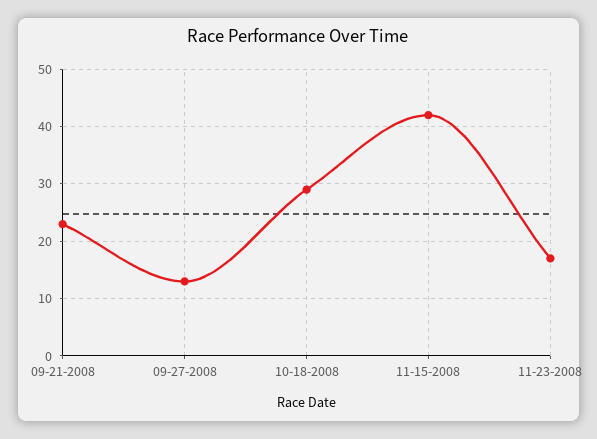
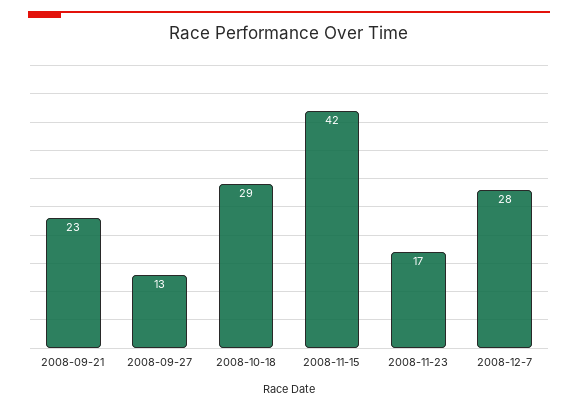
2008-12-7: none -> 28

